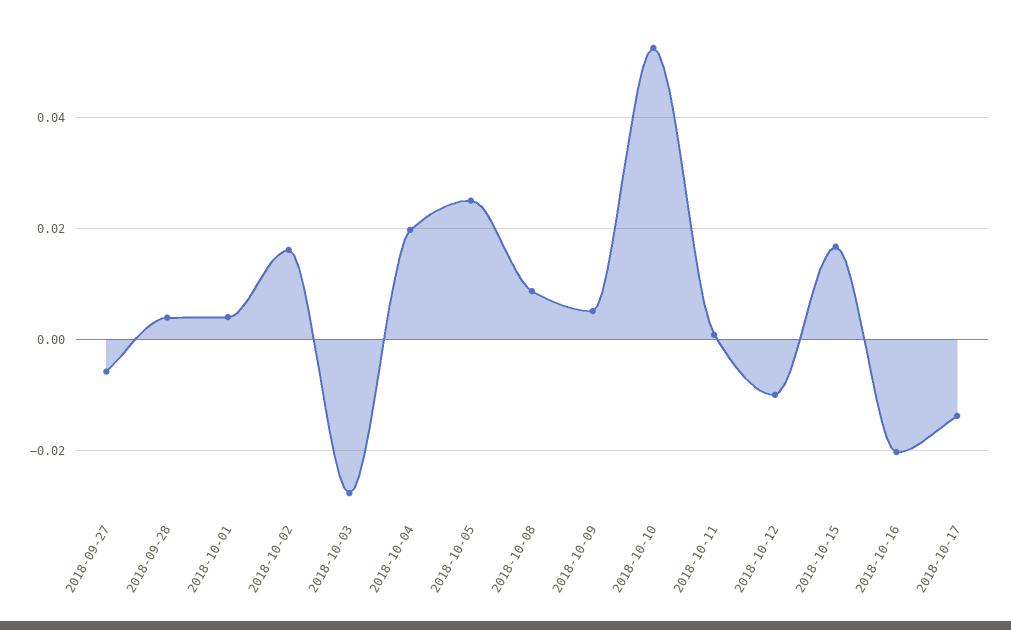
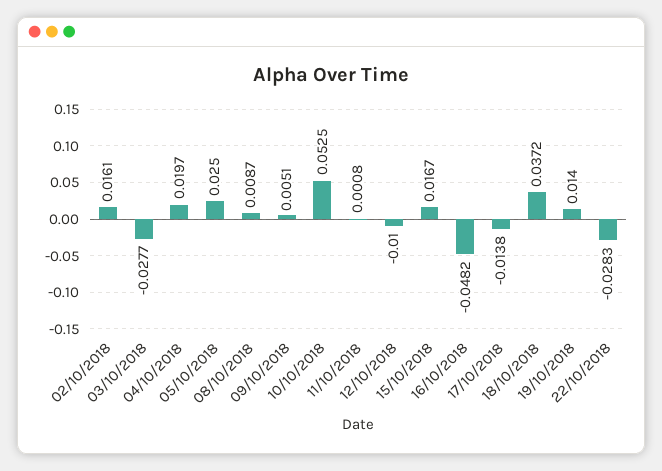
2018-09-27: -0.006 -> none
2018-09-28: 0.004 -> none
2018-10-01: 0.004 -> none
2018-10-16: -0.02 -> -0.0482
18/10/2018: none -> 0.0372
19/10/2018: none -> 0.014
22/10/2018: none -> -0.0283

